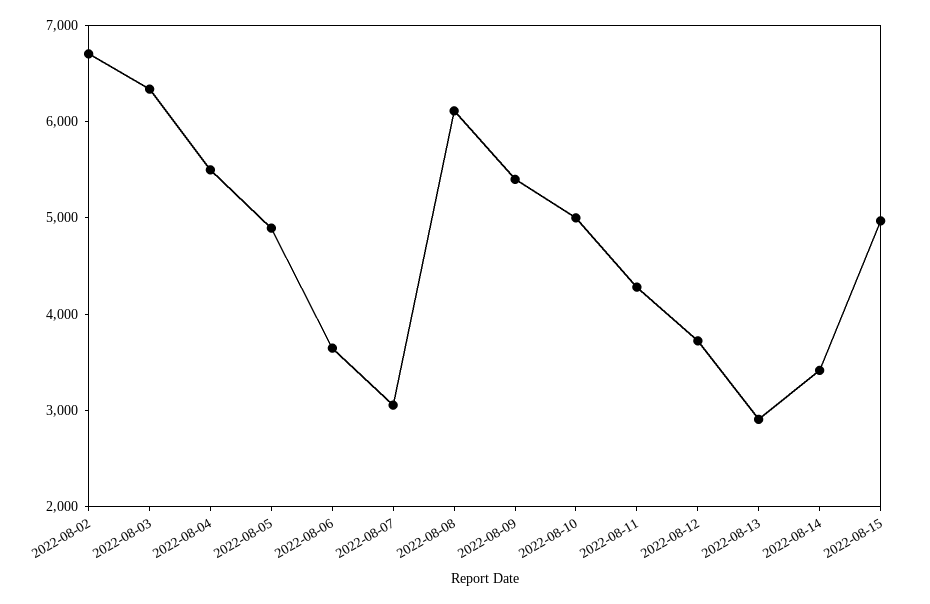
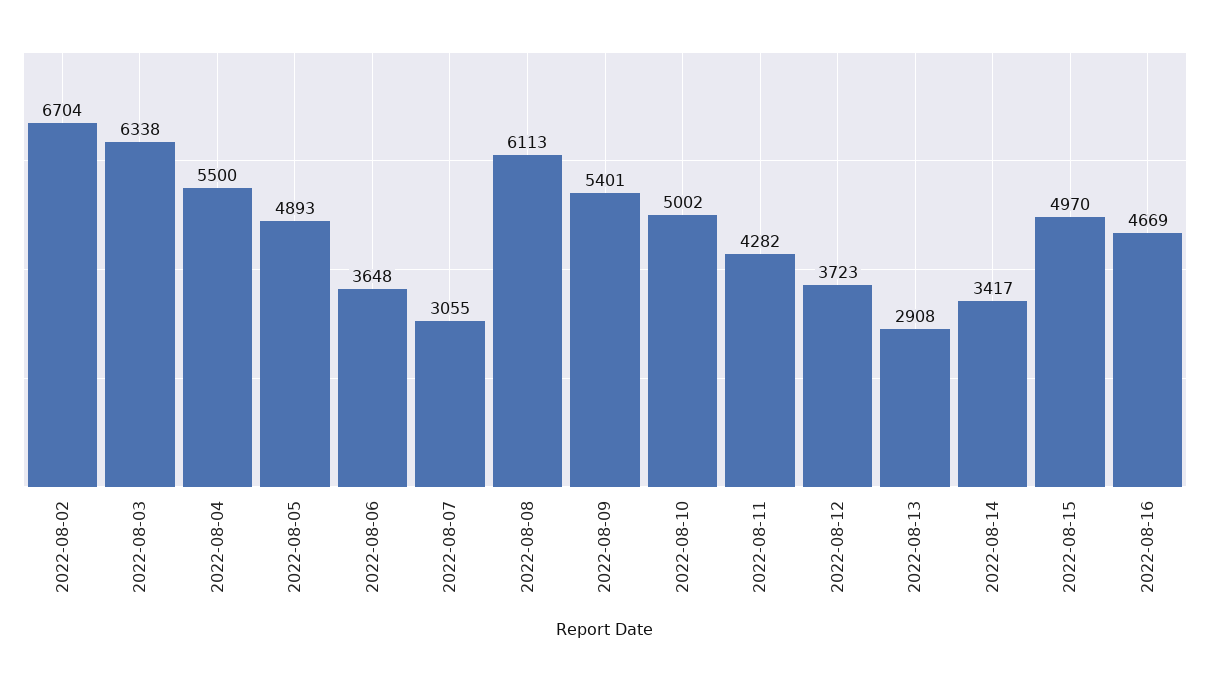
2022-08-16: none -> 4669

